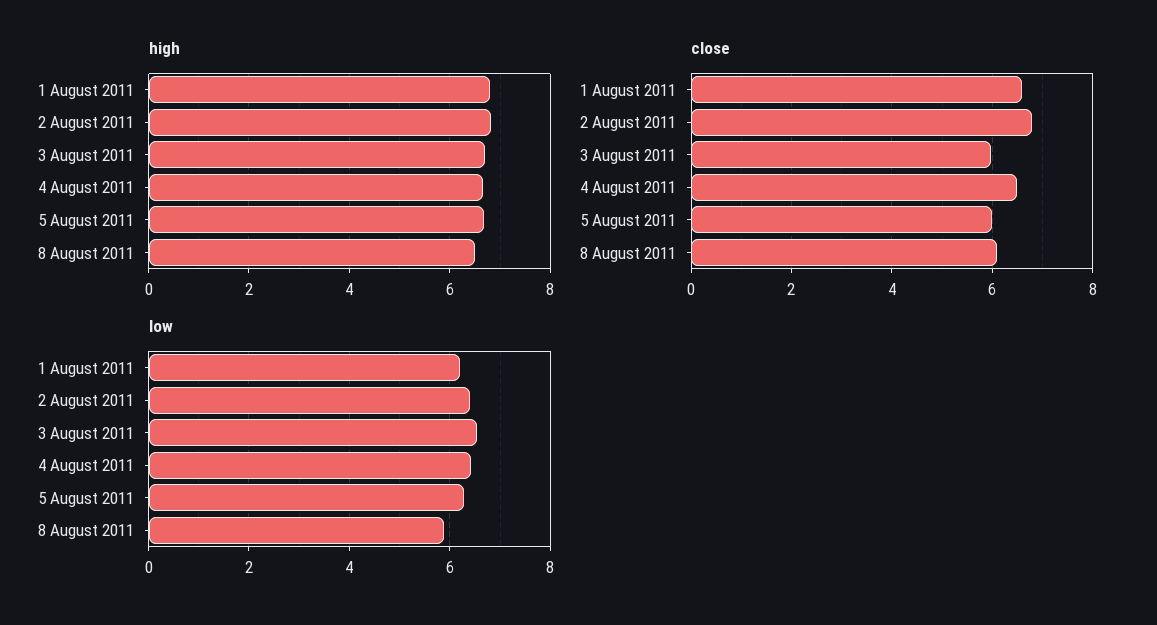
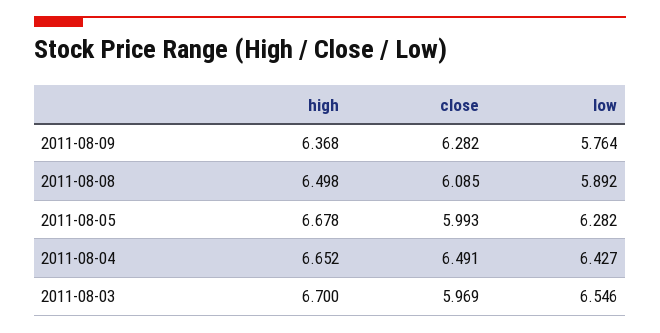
high, 1 August 2011: 6.8 -> none
high, 2 August 2011: 6.8 -> none
close, 1 August 2011: 6.6 -> none
close, 2 August 2011: 6.8 -> none
low, 1 August 2011: 6.2 -> none
low, 2 August 2011: 6.4 -> none
high, 2011-08-09: none -> 6.368
close, 2011-08-09: none -> 6.282
low, 2011-08-09: none -> 5.764

